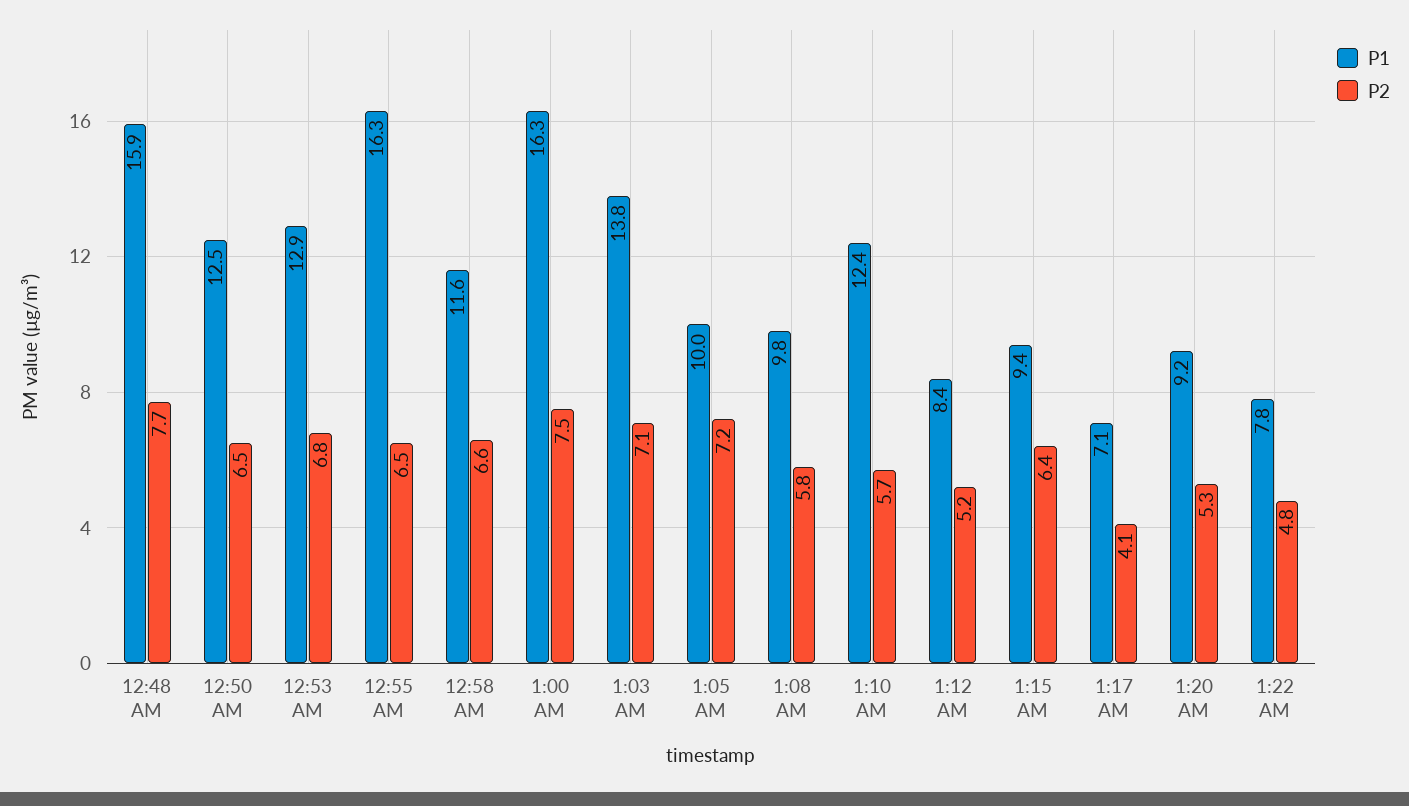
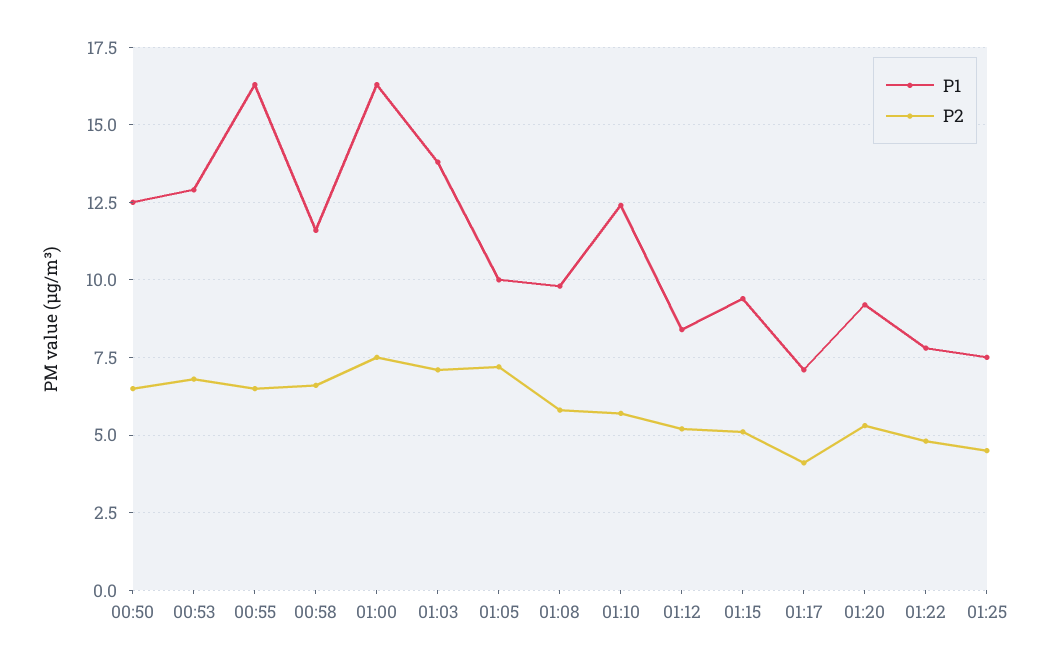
P1, 12:48 AM: 15.9 -> none
P2, 12:48 AM: 7.7 -> none
P2, 1:15 AM: 6.4 -> 5
P1, 01:25: none -> 7.5
P2, 01:25: none -> 4.5

